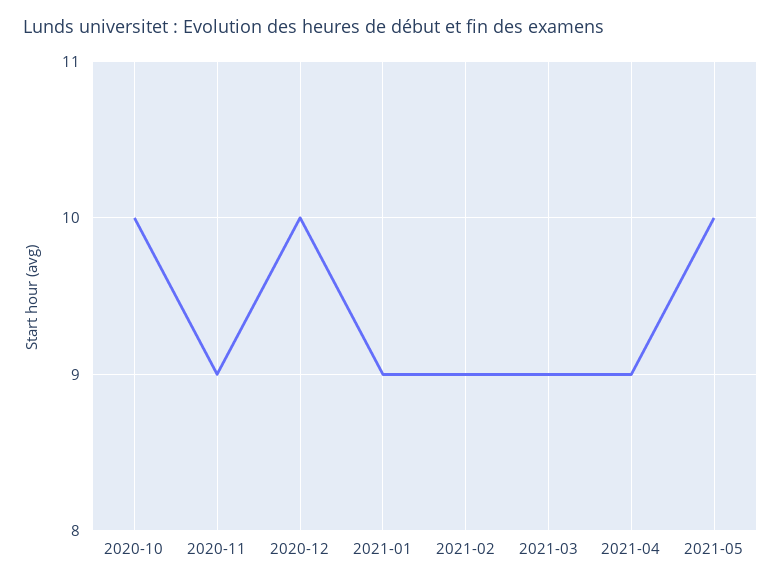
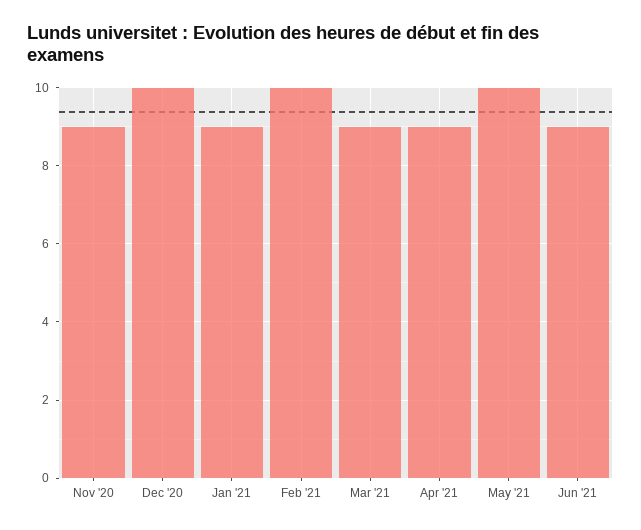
2020-10: 10 -> none
2021-02: 9 -> 10
Jun '21: none -> 9

